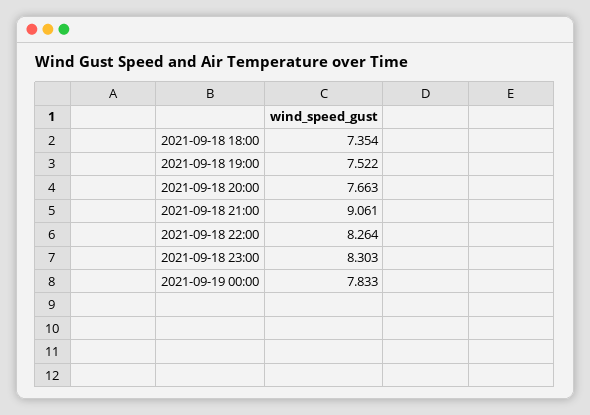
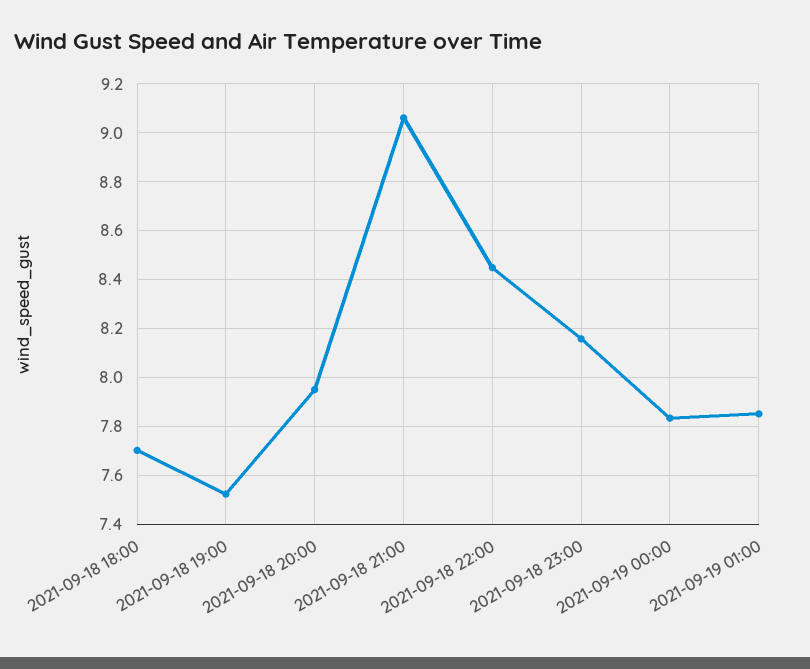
2021-09-18 18:00: 7.354 -> 7.7
2021-09-18 20:00: 7.663 -> 7.95
2021-09-18 22:00: 8.264 -> 8.45
2021-09-18 23:00: 8.303 -> 8.15
2021-09-19 01:00: none -> 7.85

